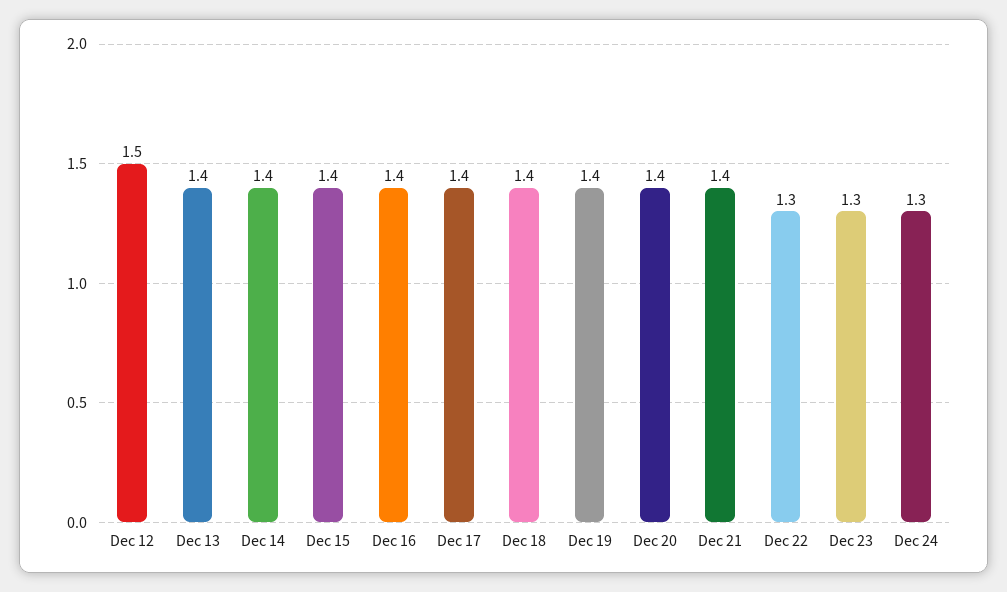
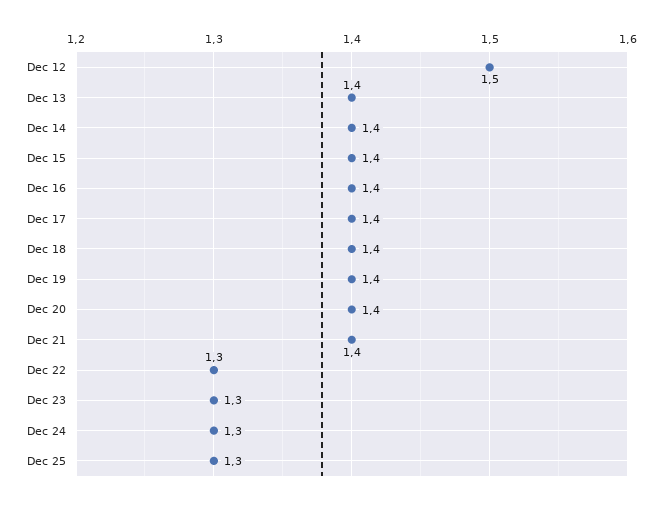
Dec 25: none -> 1.3

